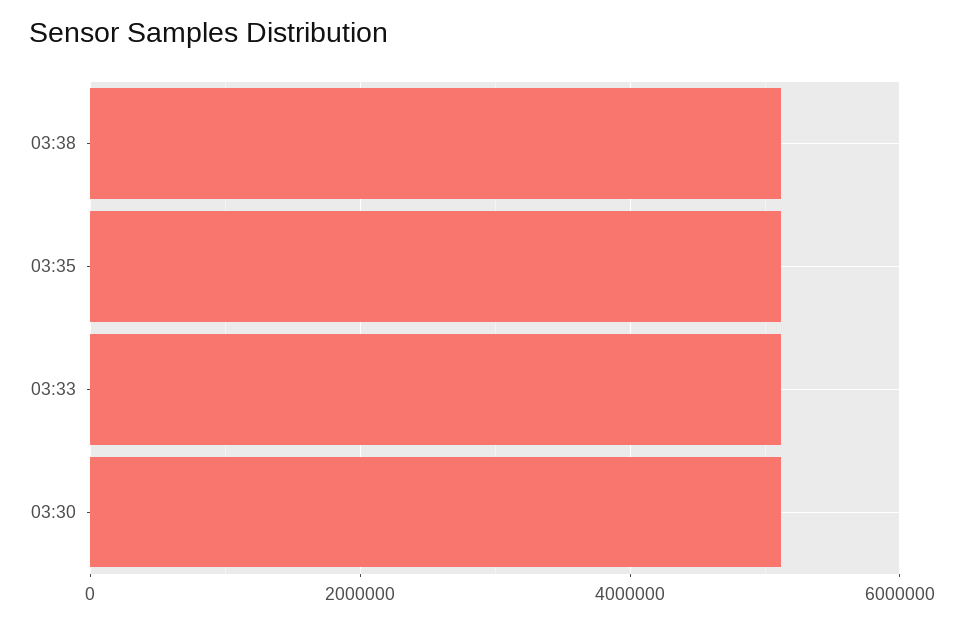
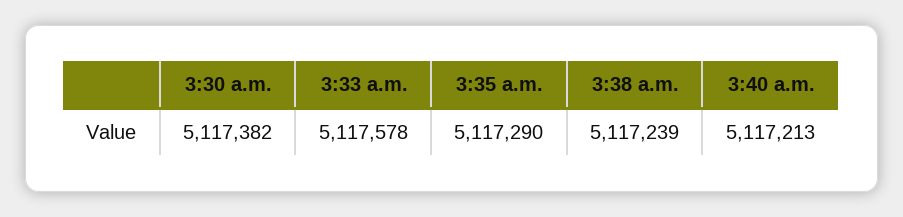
3:40 a.m.: none -> 5117213

